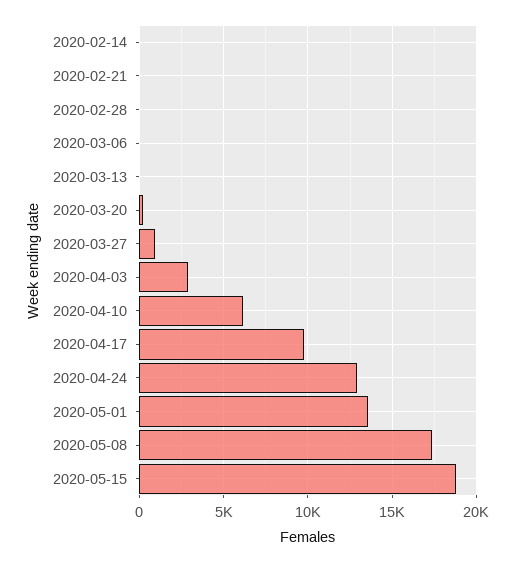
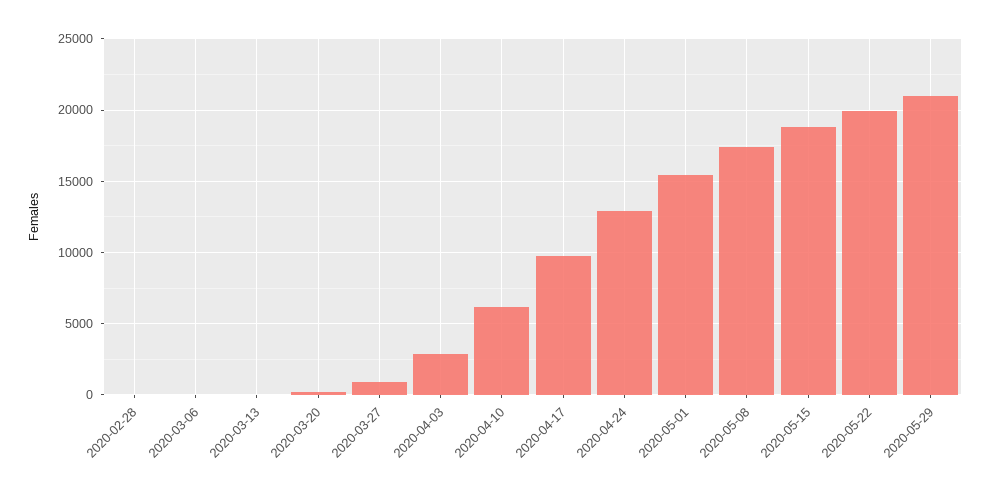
2020-02-14: 0 -> none
2020-02-21: 0 -> none
2020-05-01: 13500 -> 15500
2020-05-22: none -> 20000
2020-05-29: none -> 21000

